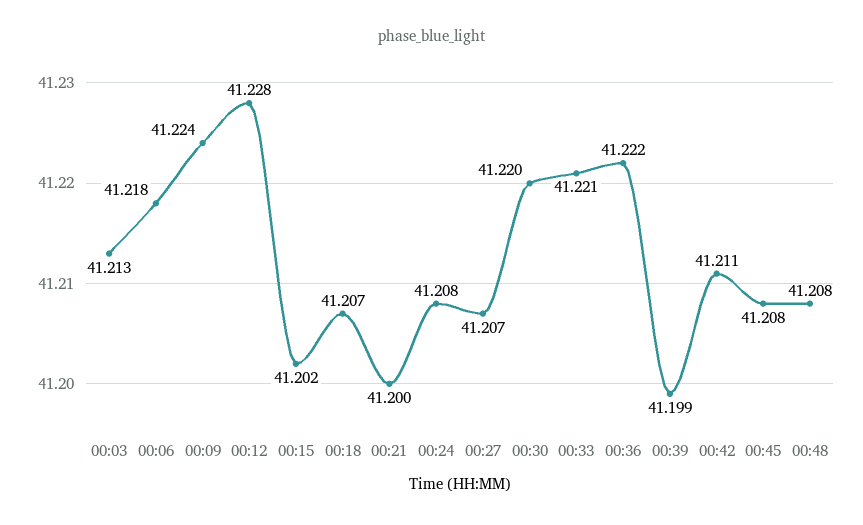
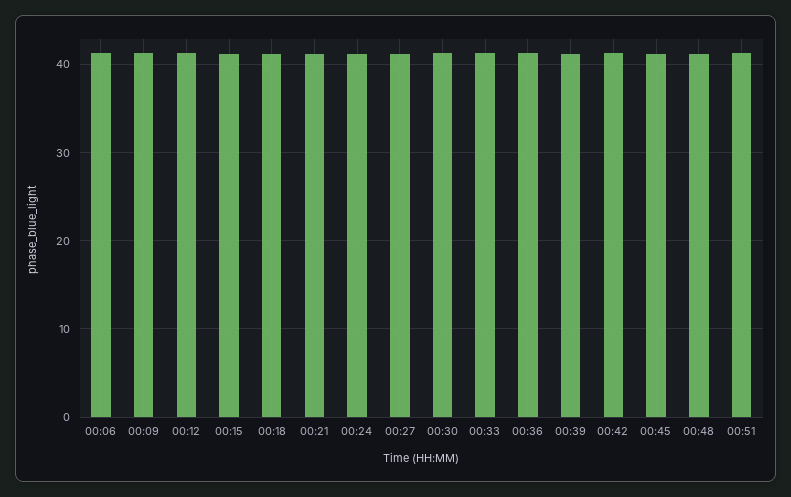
00:03: 41.213 -> none
00:51: none -> 41

